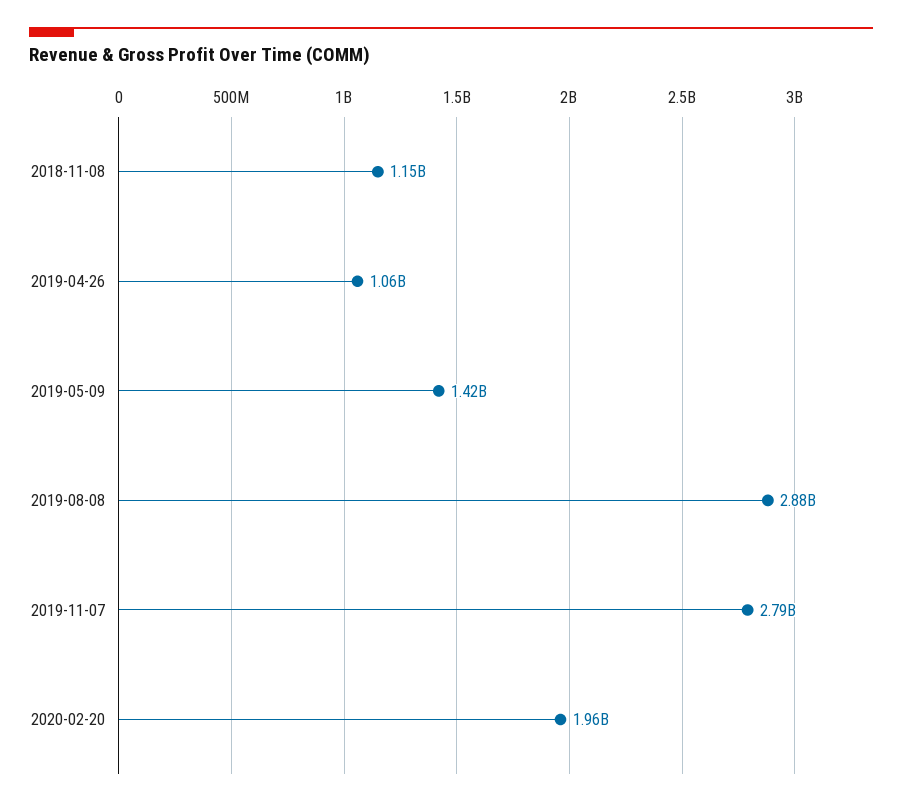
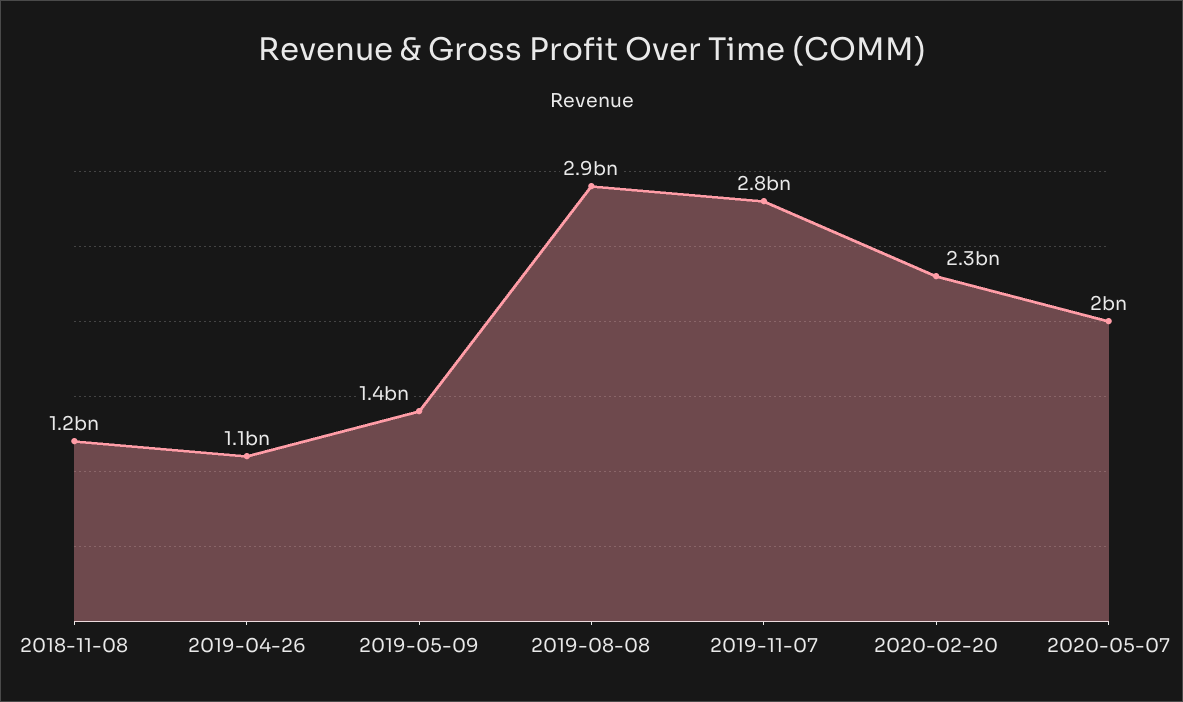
2020-02-20: 1960000000 -> 2300000000
2020-05-07: none -> 2000000000

